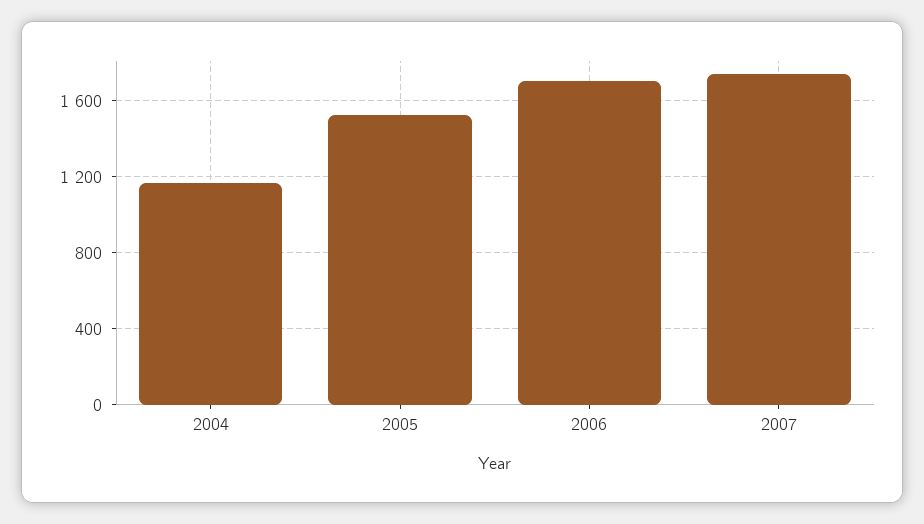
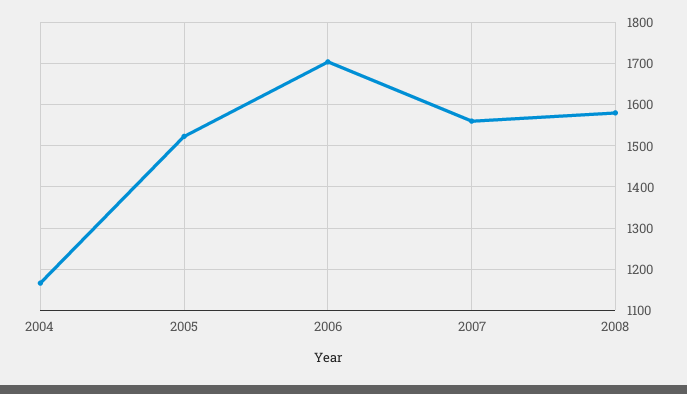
2007: 1750 -> 1560
2008: none -> 1580

